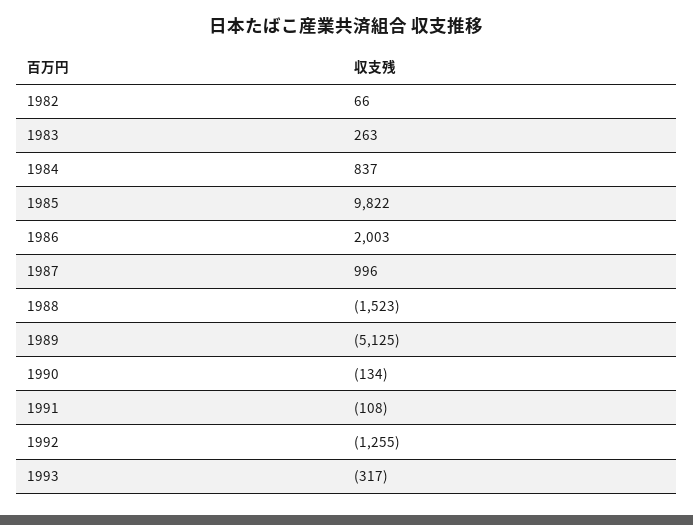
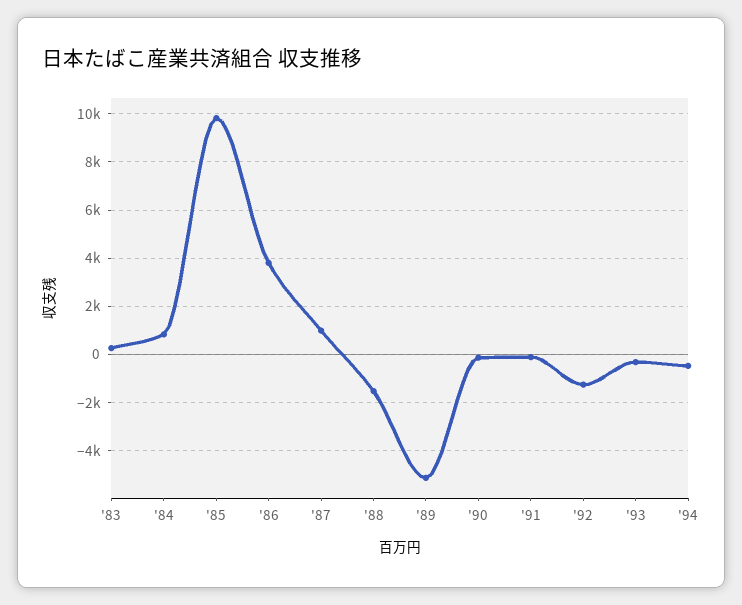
1982: 66 -> none
1986: 2003 -> 3750
'94: none -> -500

